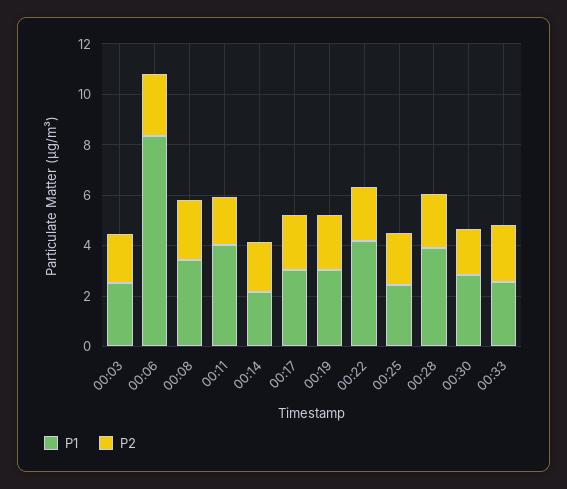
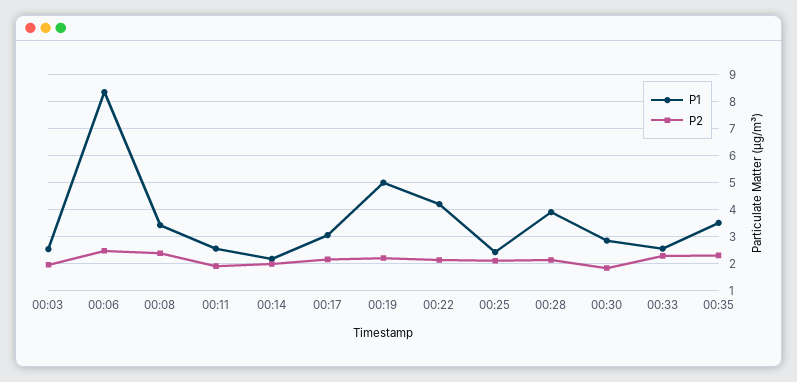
P1, 00:11: 4 -> 2.5
P1, 00:19: 3 -> 5
P1, 00:35: none -> 3.5
P2, 00:35: none -> 2.25

